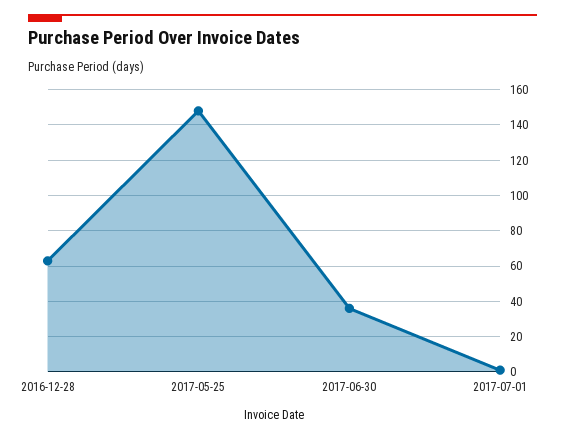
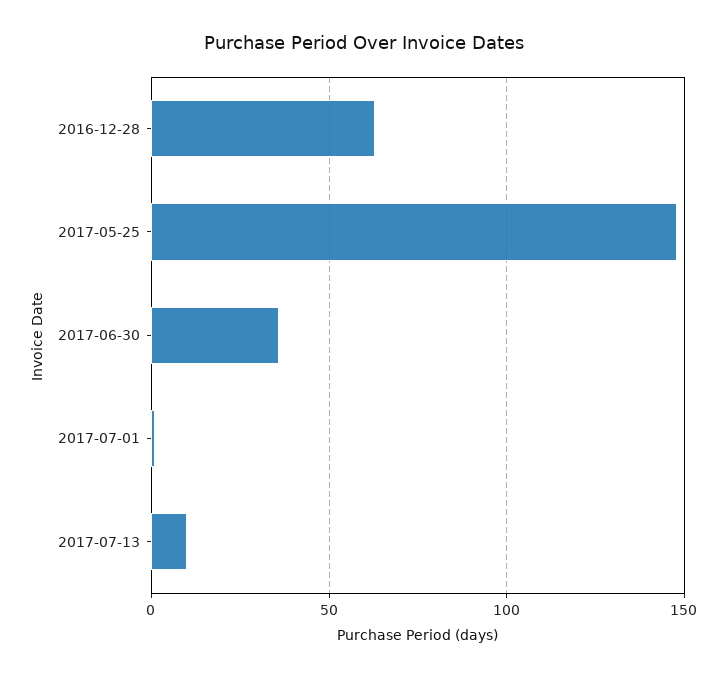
2017-07-13: none -> 10

